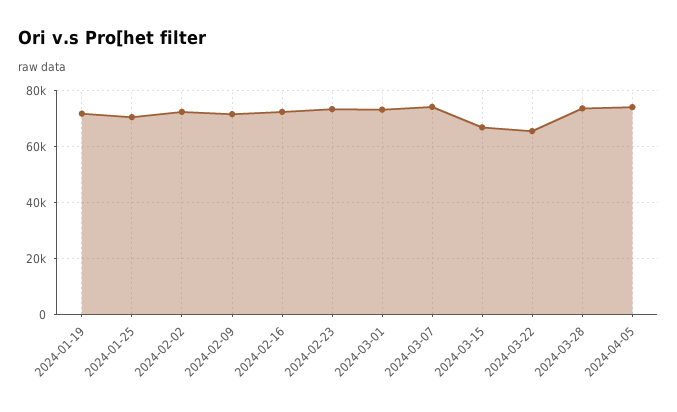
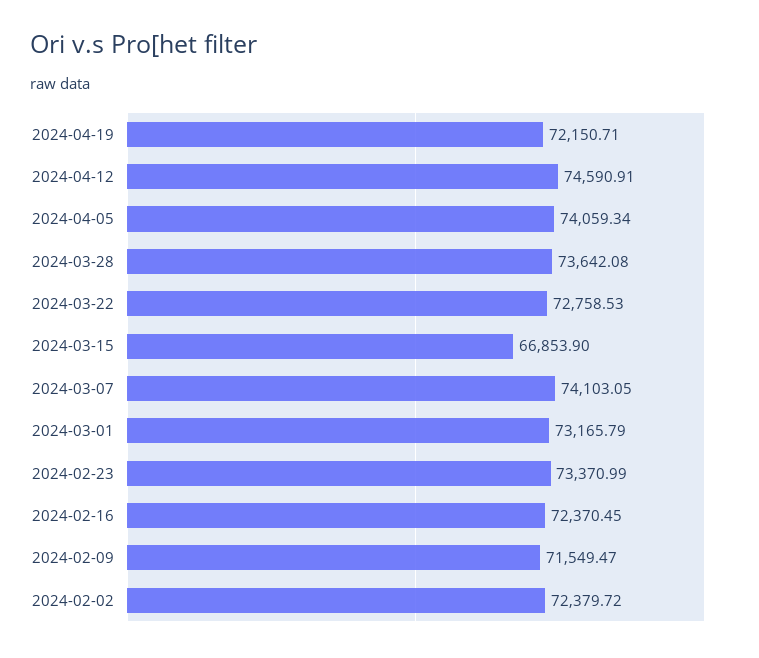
2024-01-19: 72500 -> none
2024-01-25: 70000 -> none
2024-03-22: 65000 -> 72758.53
2024-04-19: none -> 72150.71
2024-04-12: none -> 74590.91

